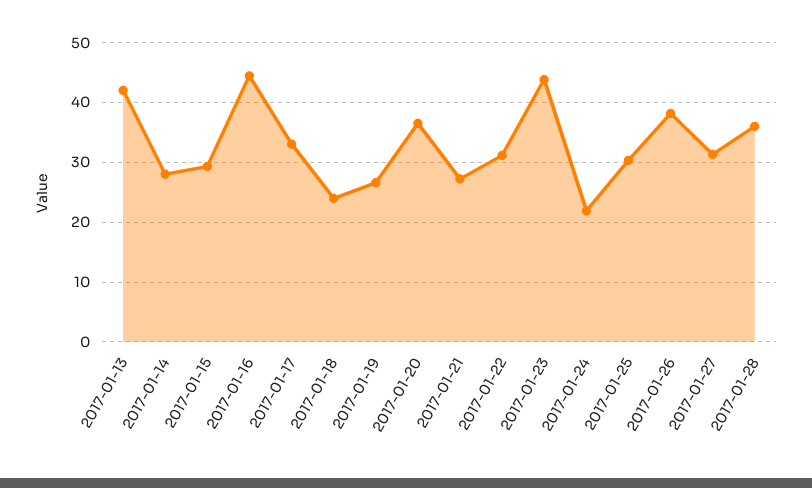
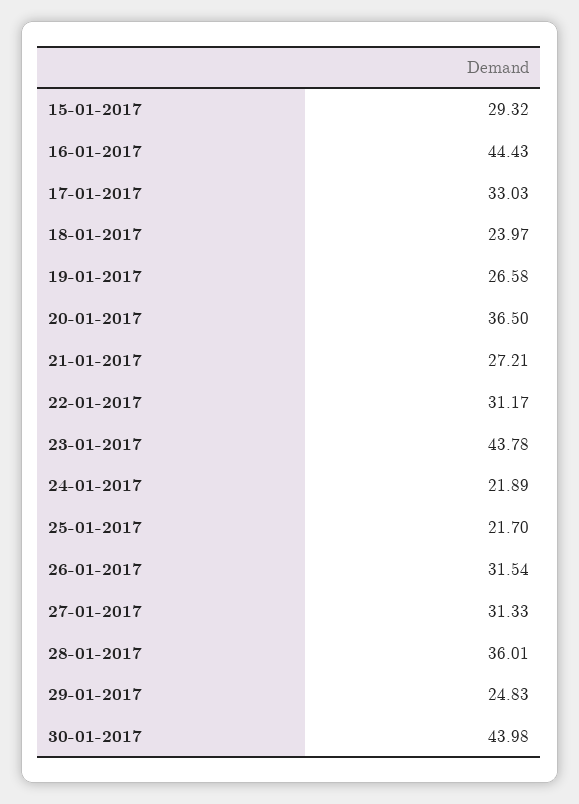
2017-01-13: 42 -> none
2017-01-14: 28 -> none
2017-01-25: 30 -> 21.7
2017-01-26: 38 -> 31.54
29-01-2017: none -> 24.83
30-01-2017: none -> 43.98

